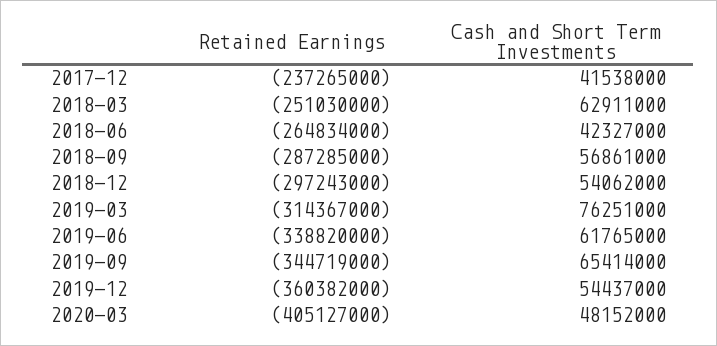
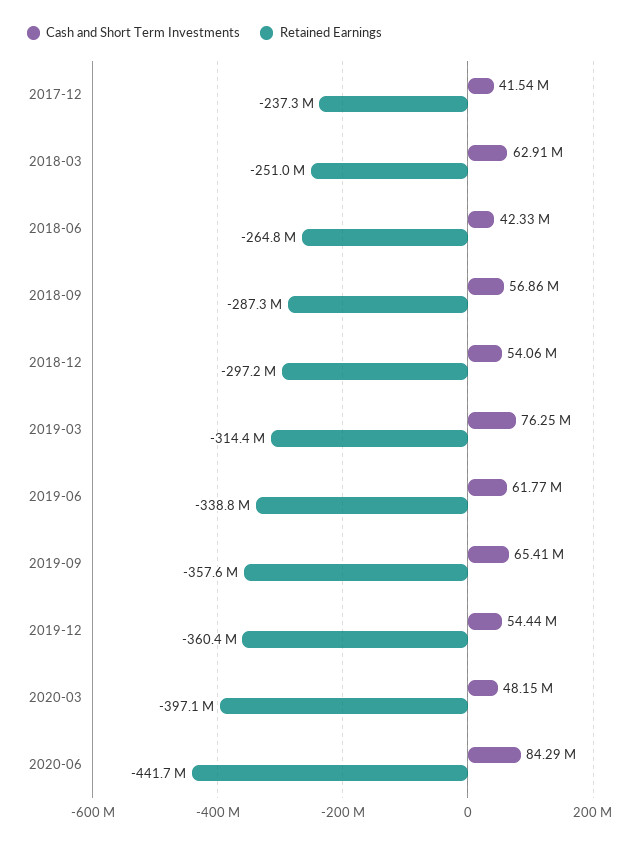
Retained Earnings, 2019-09: -344719000 -> -357600000
Retained Earnings, 2020-03: -405127000 -> -397100000
Cash and Short Term Investments, 2020-06: none -> 84290000
Retained Earnings, 2020-06: none -> -441700000

